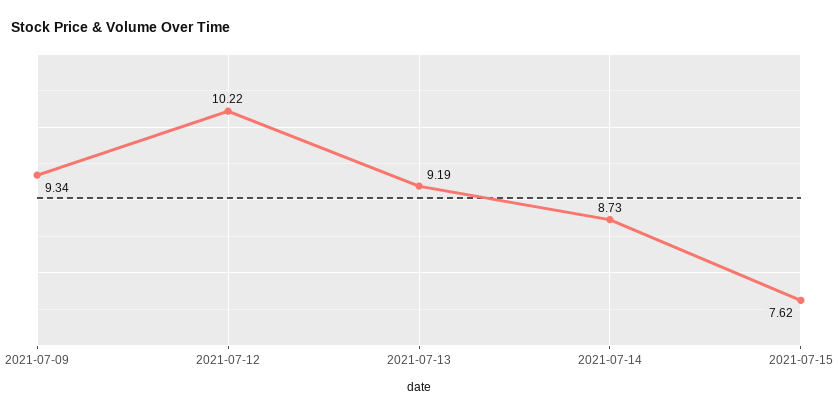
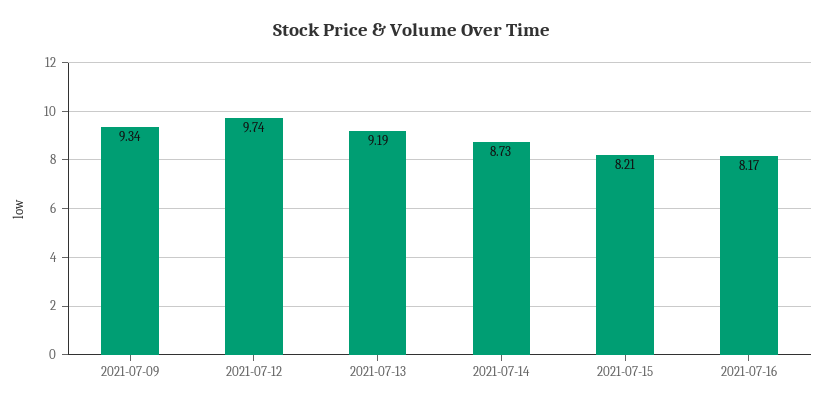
2021-07-12: 10.22 -> 9.74
2021-07-15: 7.62 -> 8.21
2021-07-16: none -> 8.17

